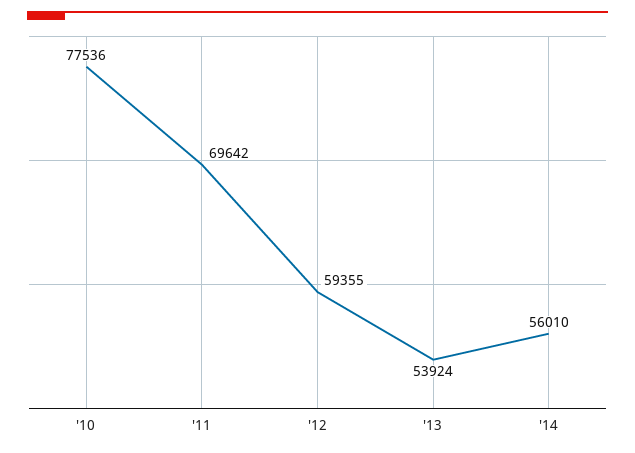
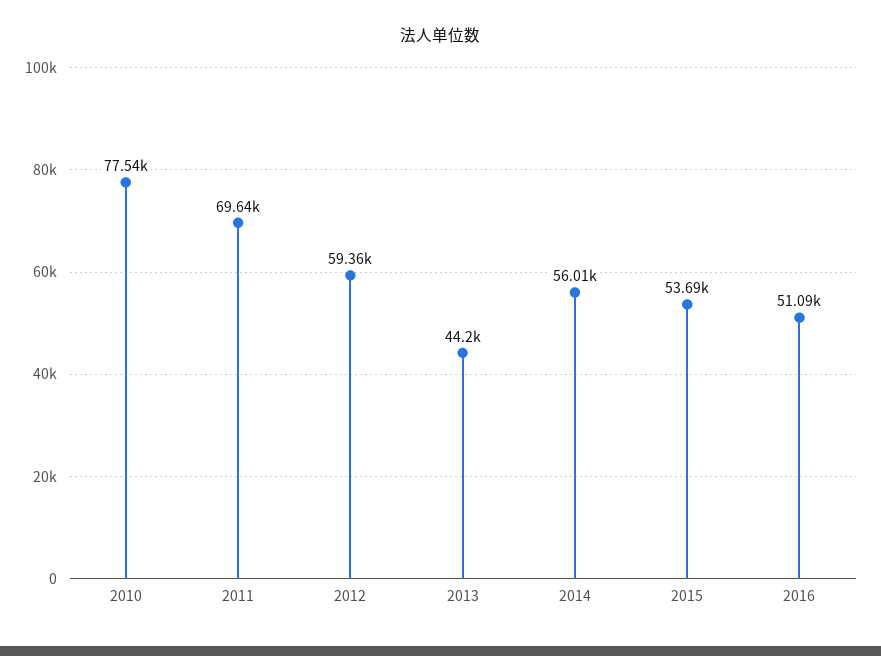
'13: 53924 -> 44200
2015: none -> 53690
2016: none -> 51090

